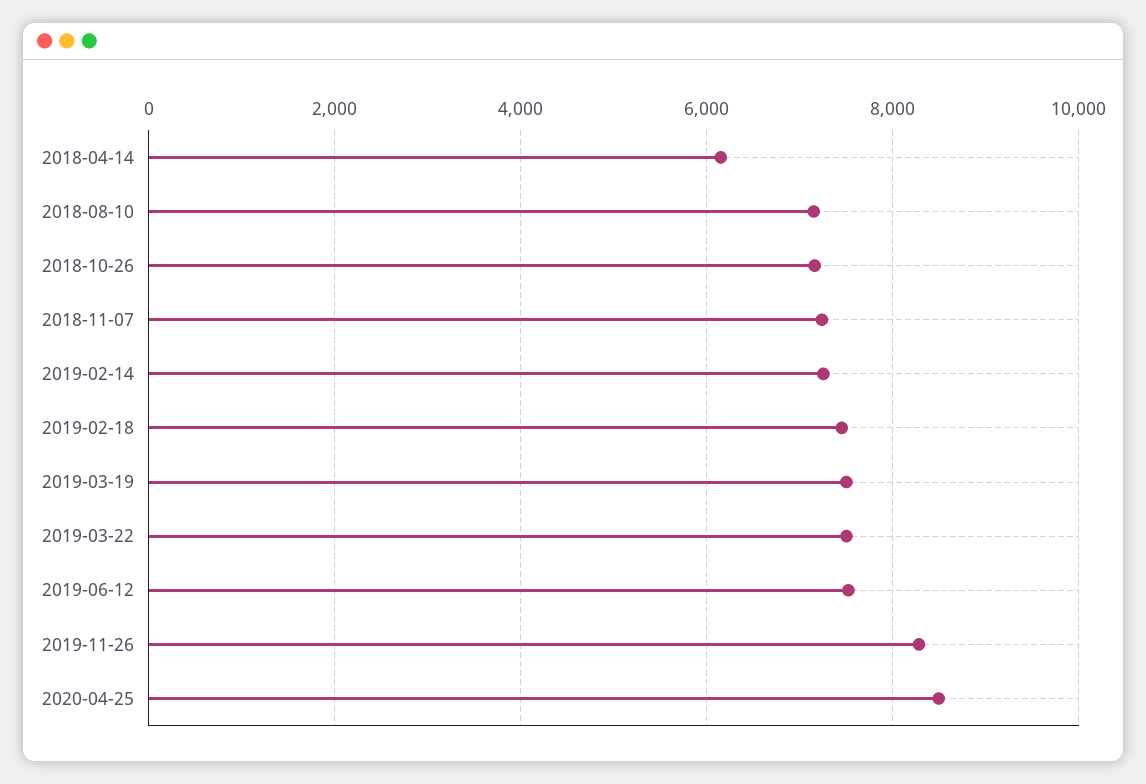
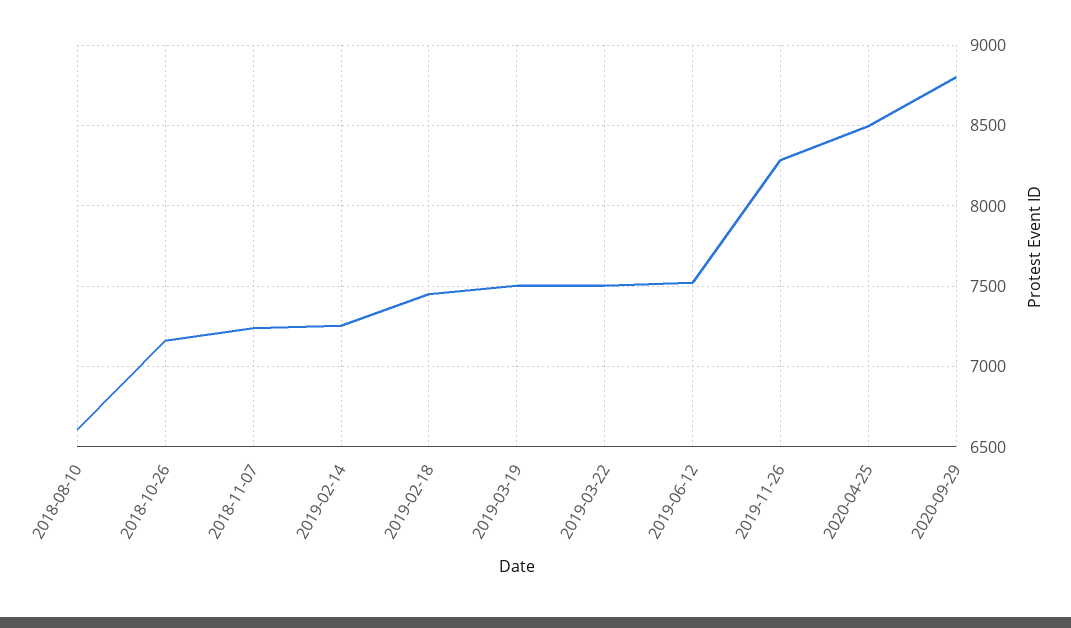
2018-04-14: 6200 -> none
2018-08-10: 7200 -> 6600
2020-09-29: none -> 8800

